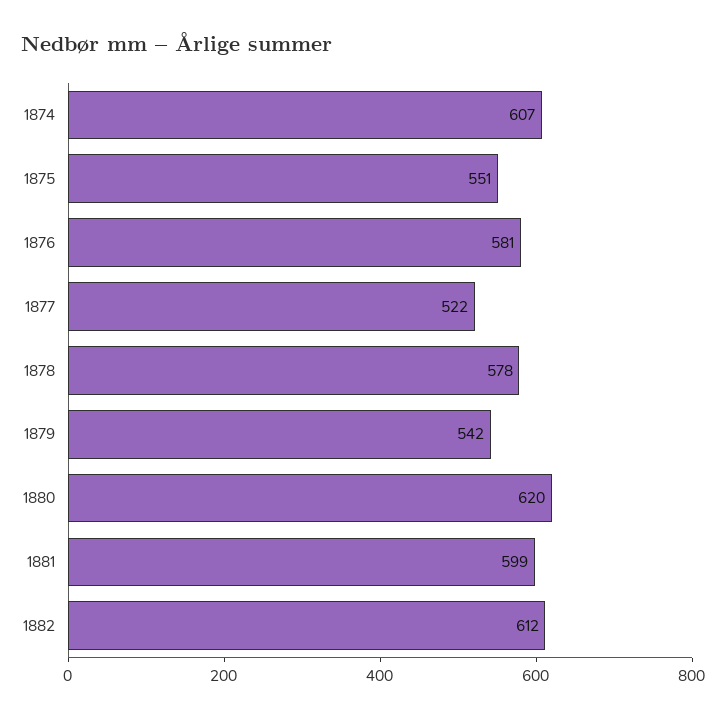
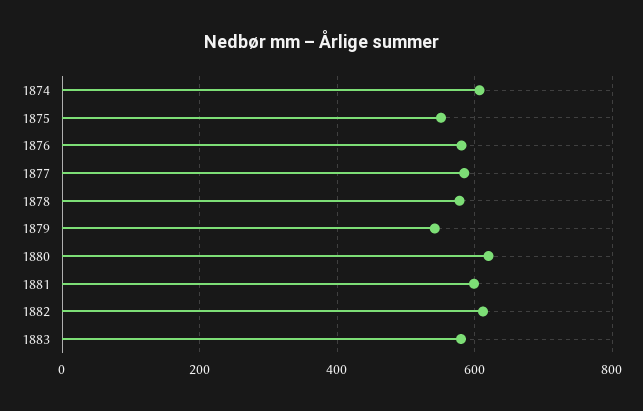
1877: 522 -> 580
1883: none -> 580

